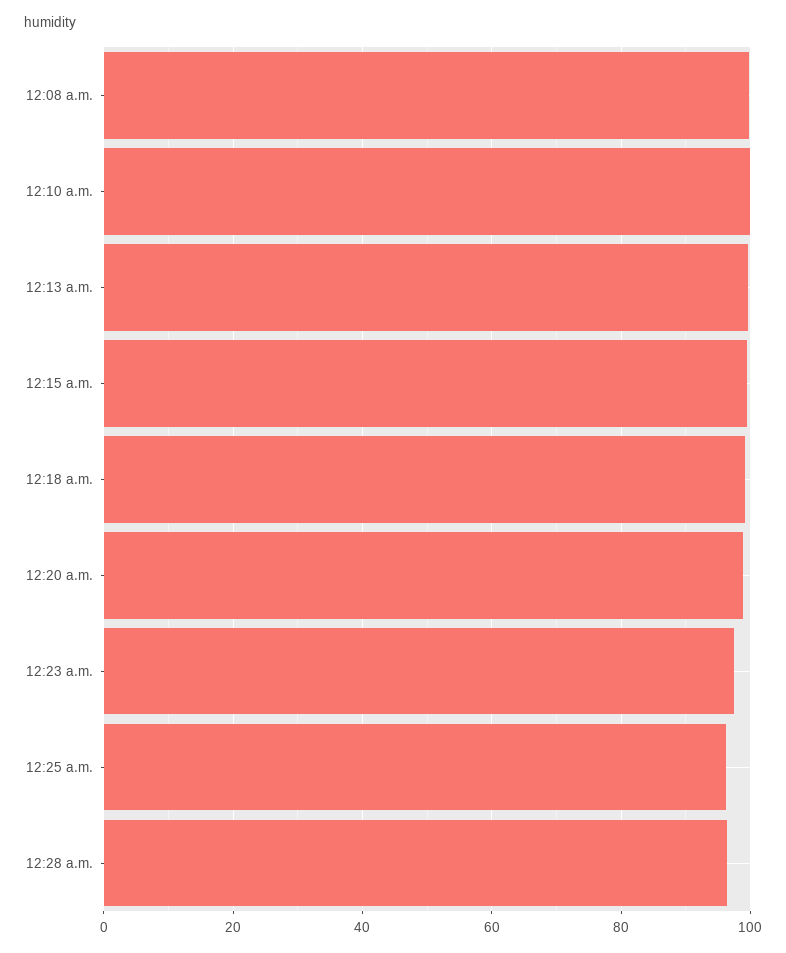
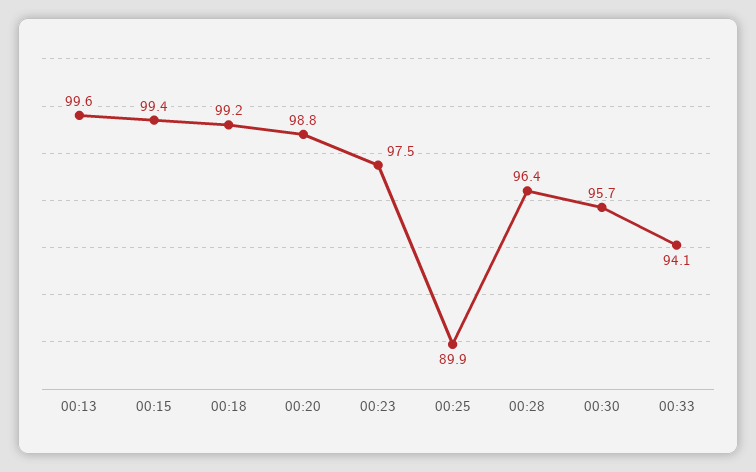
12:08 a.m.: 100 -> none
12:10 a.m.: 100 -> none
12:25 a.m.: 96 -> 89.9
00:30: none -> 95.7
00:33: none -> 94.1

